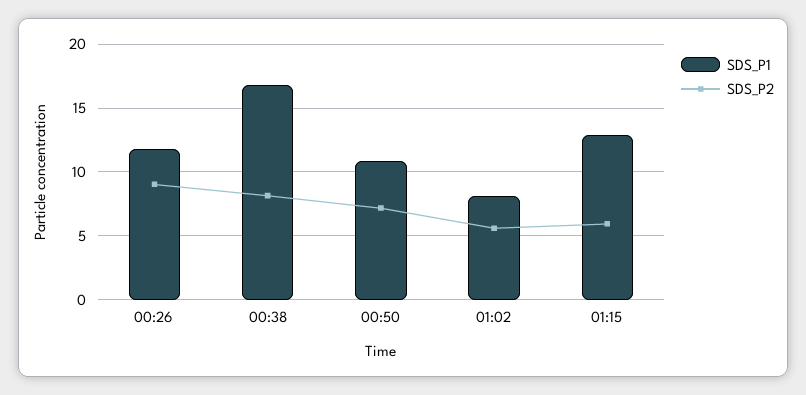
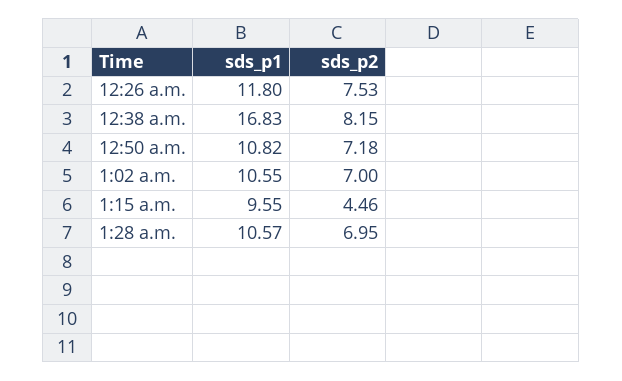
SDS_P2, 00:26: 9 -> 7.53
SDS_P1, 01:02: 8 -> 10.55
SDS_P2, 01:02: 5.5 -> 7
SDS_P1, 01:15: 13 -> 9.55
SDS_P2, 01:15: 6 -> 4.46
SDS_P1, 1:28 a.m.: none -> 10.57
SDS_P2, 1:28 a.m.: none -> 6.95

